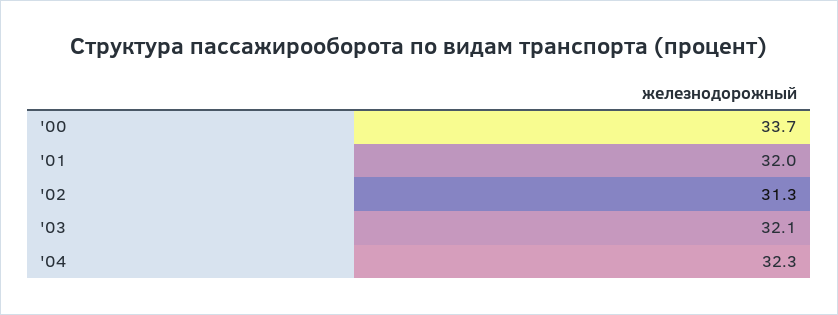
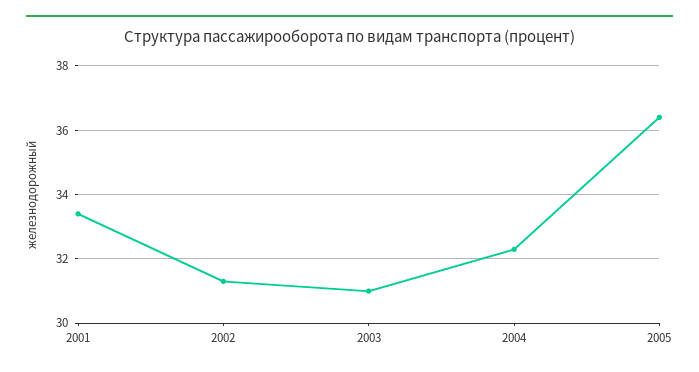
'00: 33.7 -> none
'01: 32 -> 33.5
'03: 32.1 -> 31
2005: none -> 36.5

